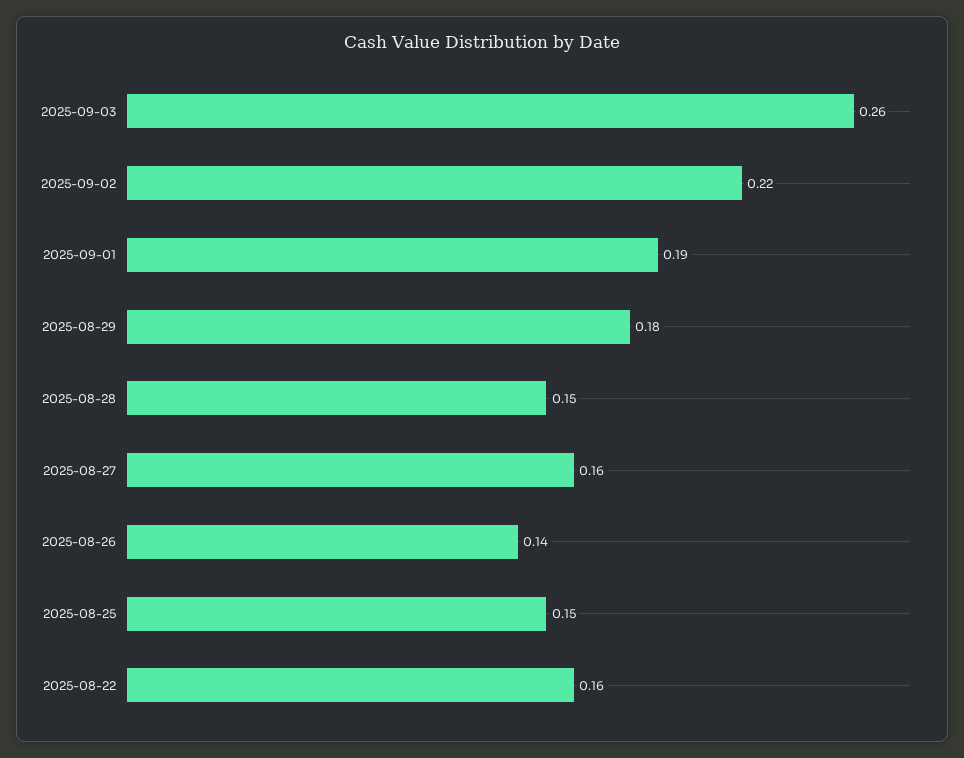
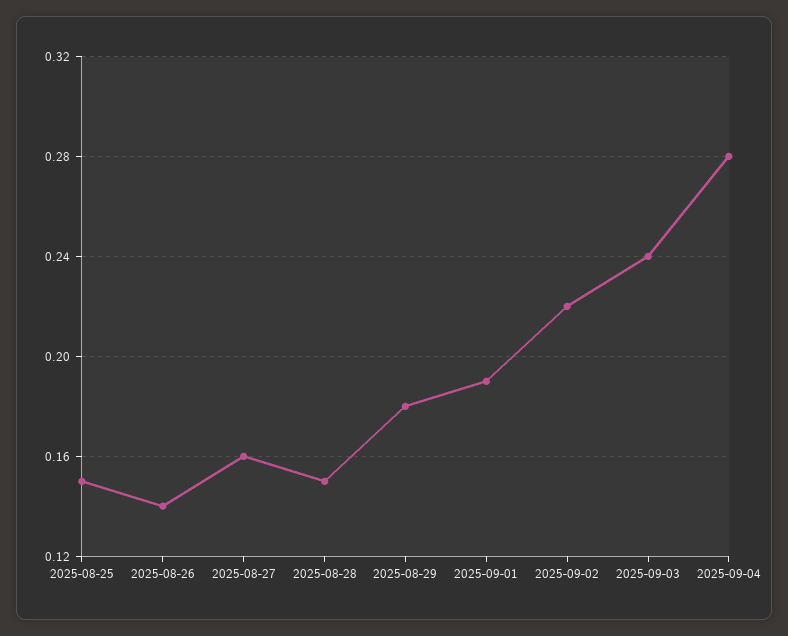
2025-09-03: 0.26 -> 0.24
2025-08-22: 0.16 -> none
2025-09-04: none -> 0.28

